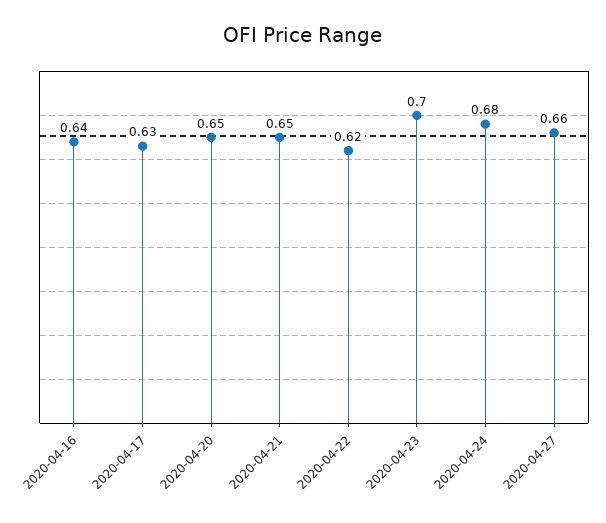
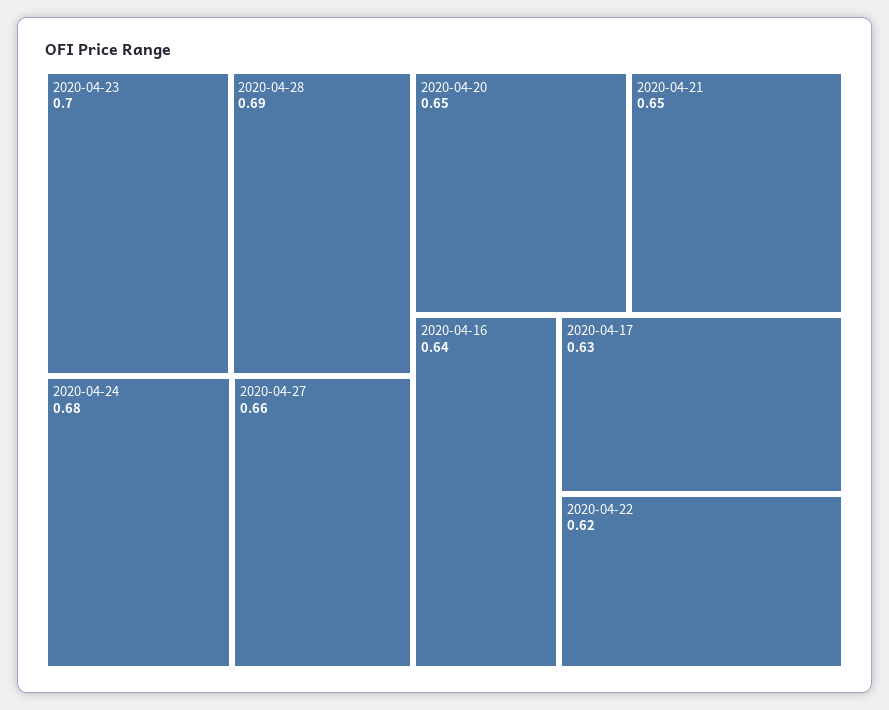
2020-04-28: none -> 0.69

